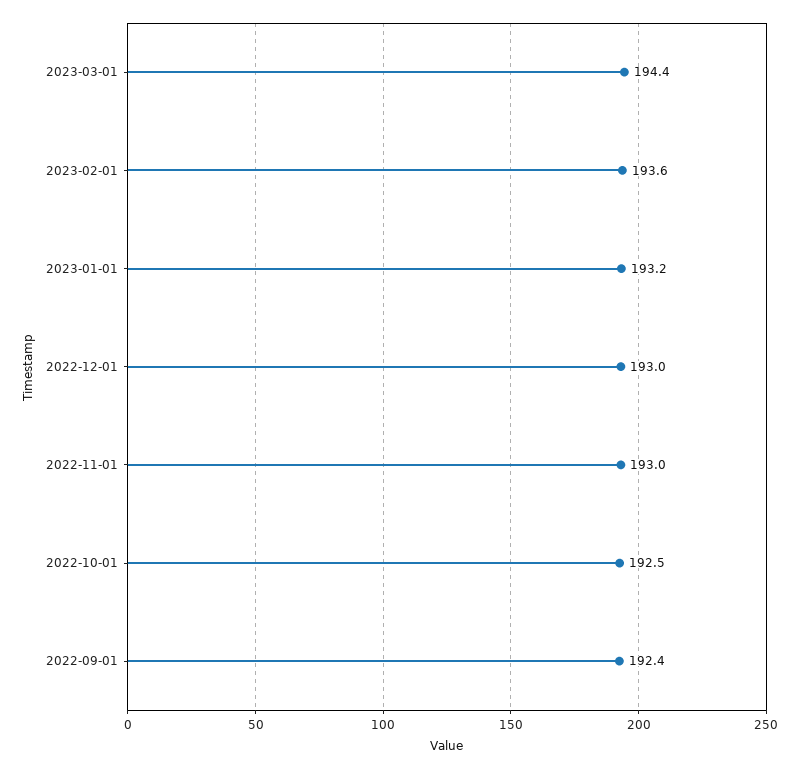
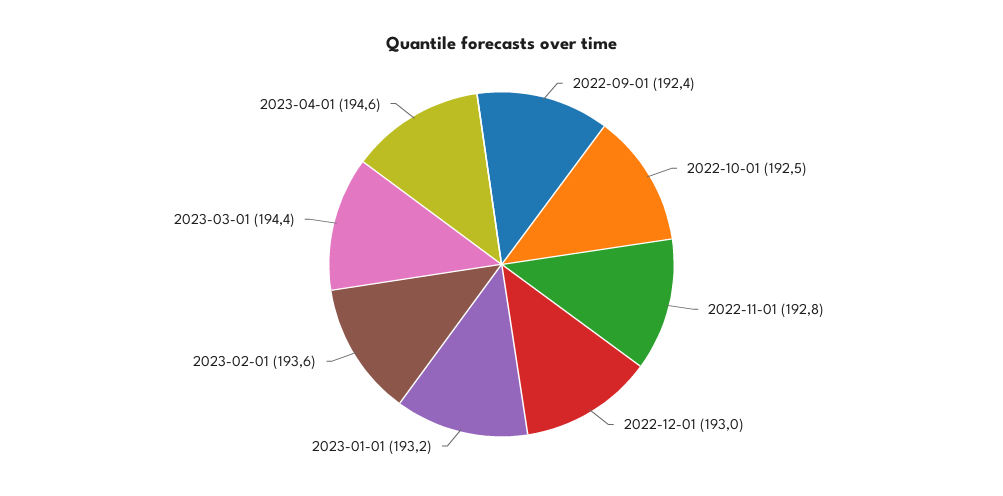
2022-11-01: 193 -> 192.8
2023-04-01: none -> 194.6

